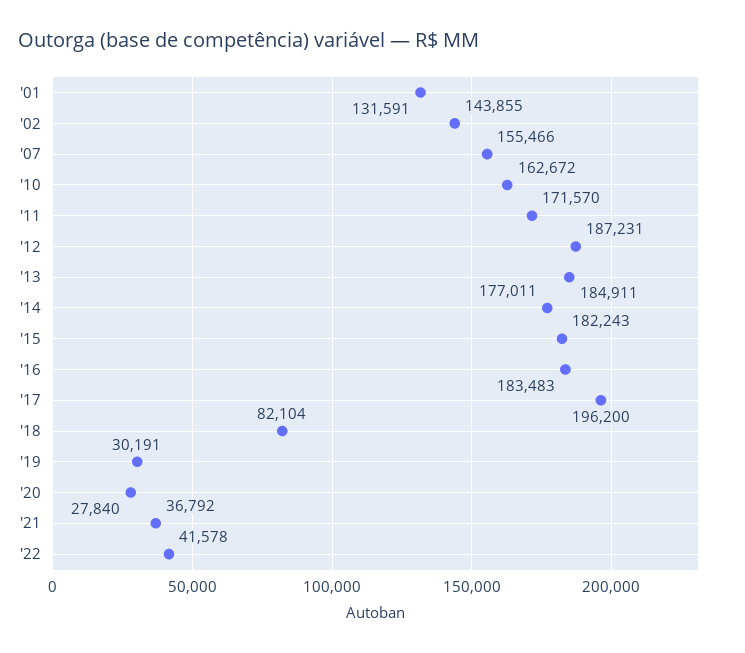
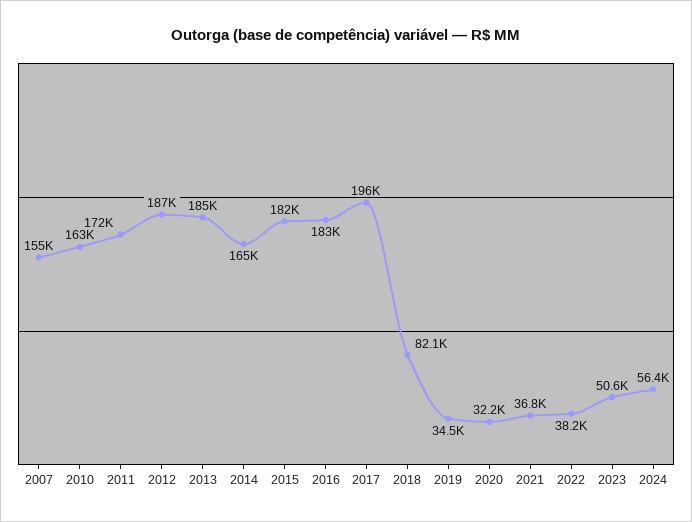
'01: 131591 -> none
'02: 143855 -> none
'14: 177011 -> 165000
'19: 30191 -> 34500
'20: 27840 -> 32200
'22: 41578 -> 38200
2023: none -> 50600
2024: none -> 56400

